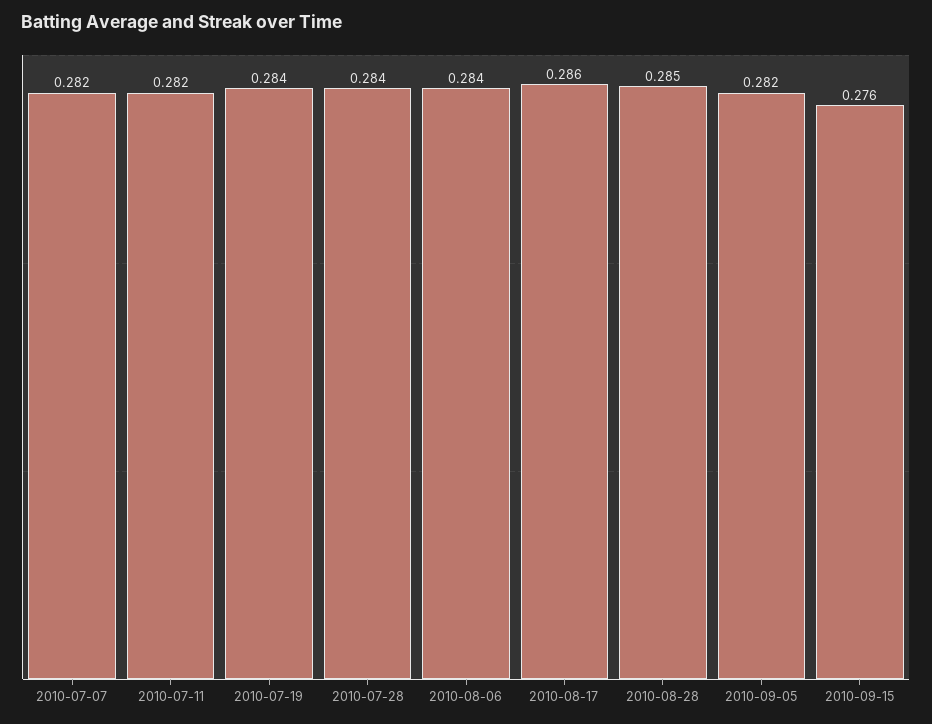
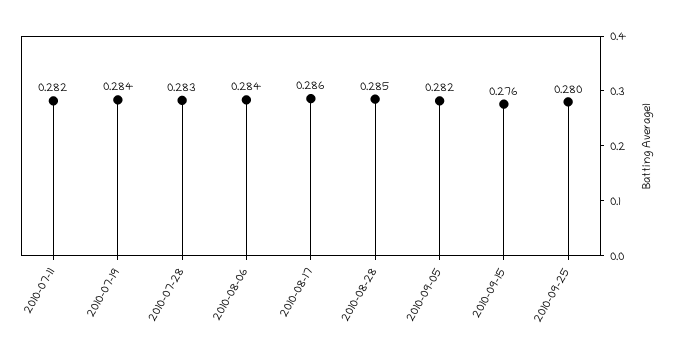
2010-07-07: 0.282 -> none
2010-07-28: 0.284 -> 0.283
2010-09-25: none -> 0.28

